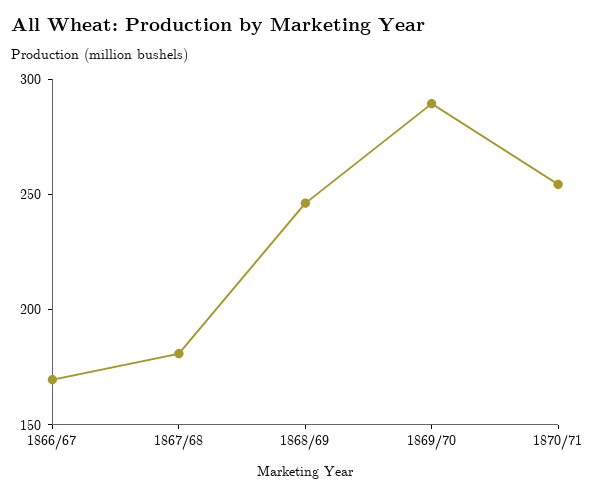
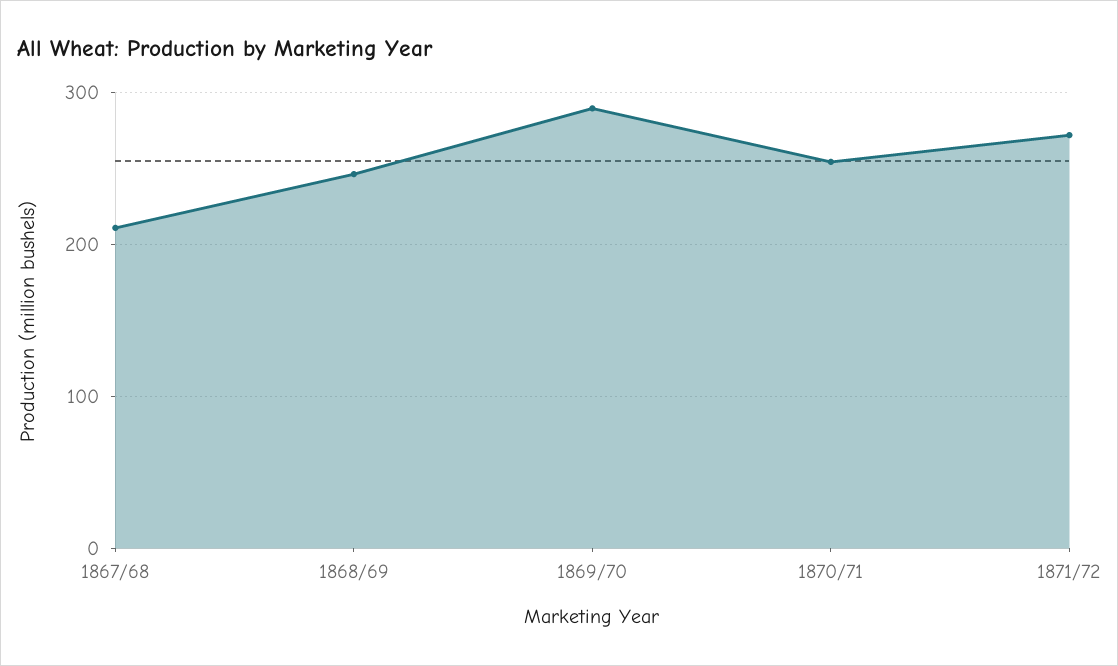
1866/67: 170 -> none
1867/68: 180 -> 210
1871/72: none -> 270

